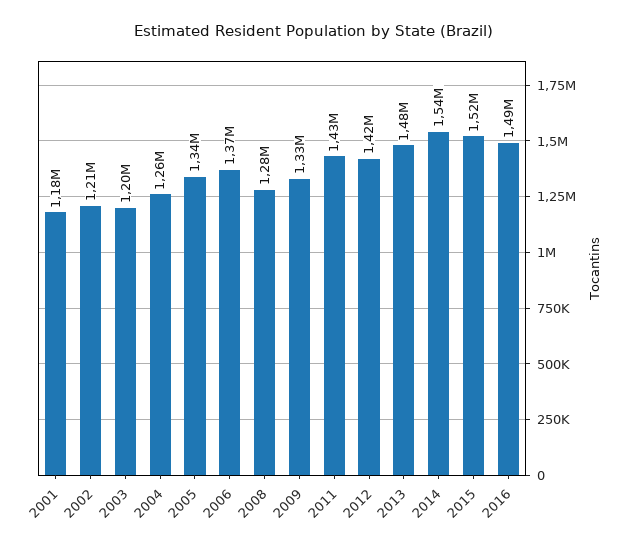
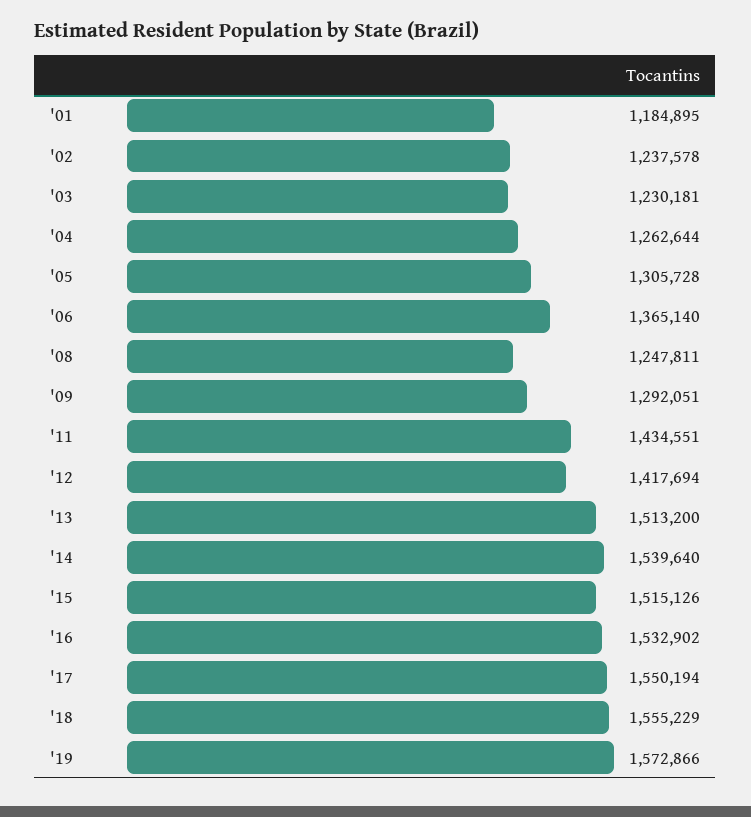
2002: 1210000 -> 1237578
2003: 1200000 -> 1230181
2005: 1340000 -> 1305728
2008: 1280000 -> 1247811
2009: 1330000 -> 1292051
2013: 1480000 -> 1513200
2016: 1490000 -> 1532902
'17: none -> 1550194
'18: none -> 1555229
'19: none -> 1572866

